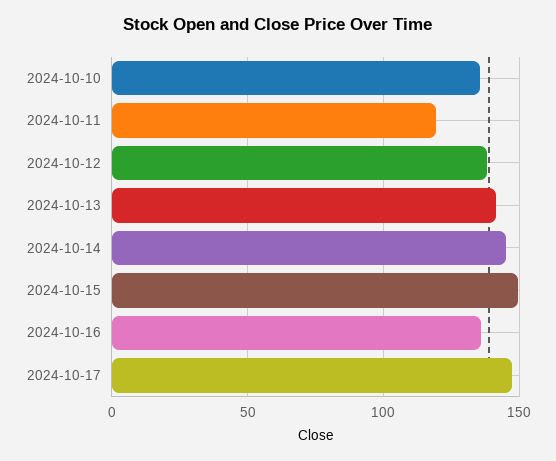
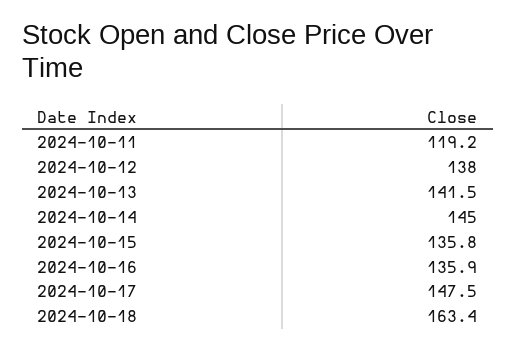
2024-10-10: 135 -> none
2024-10-15: 150 -> 135.8
2024-10-18: none -> 163.4

